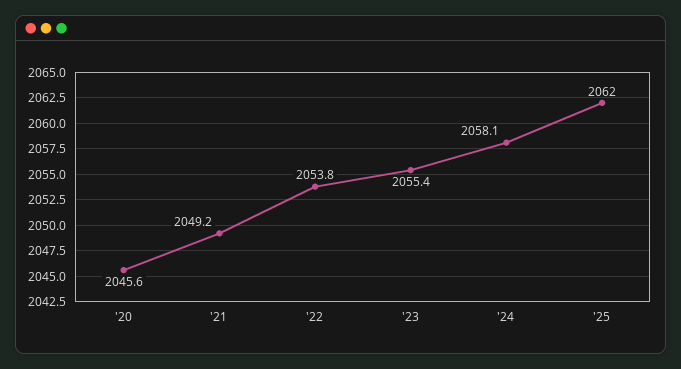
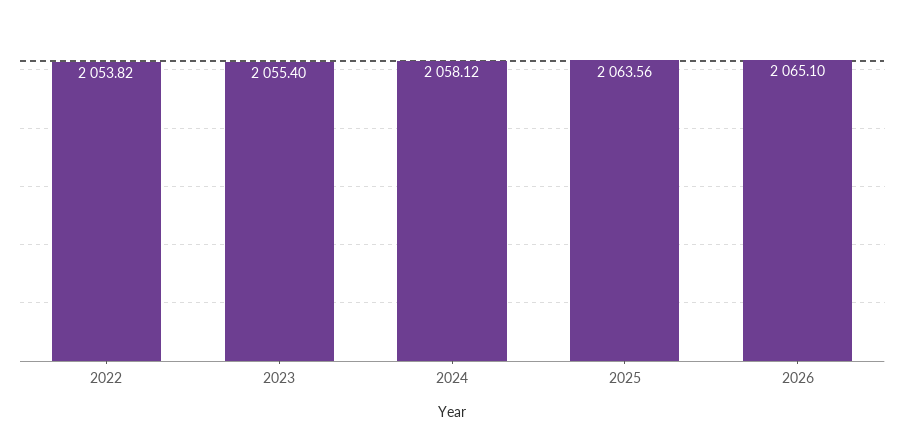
'20: 2045.6 -> none
'21: 2049.2 -> none
'25: 2062 -> 2063.56
2026: none -> 2065.1

